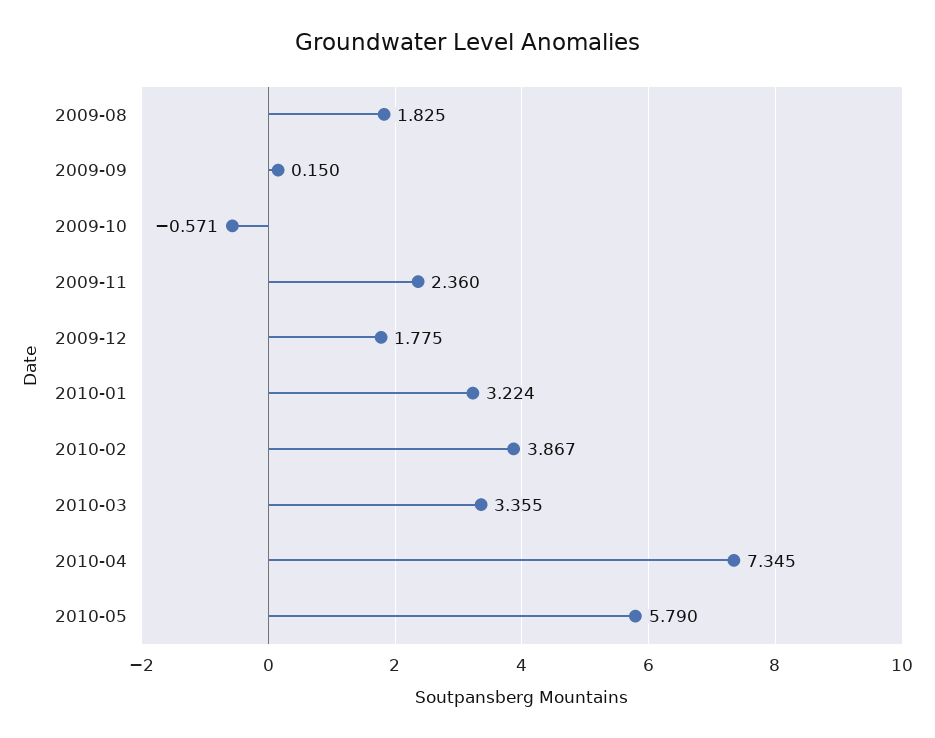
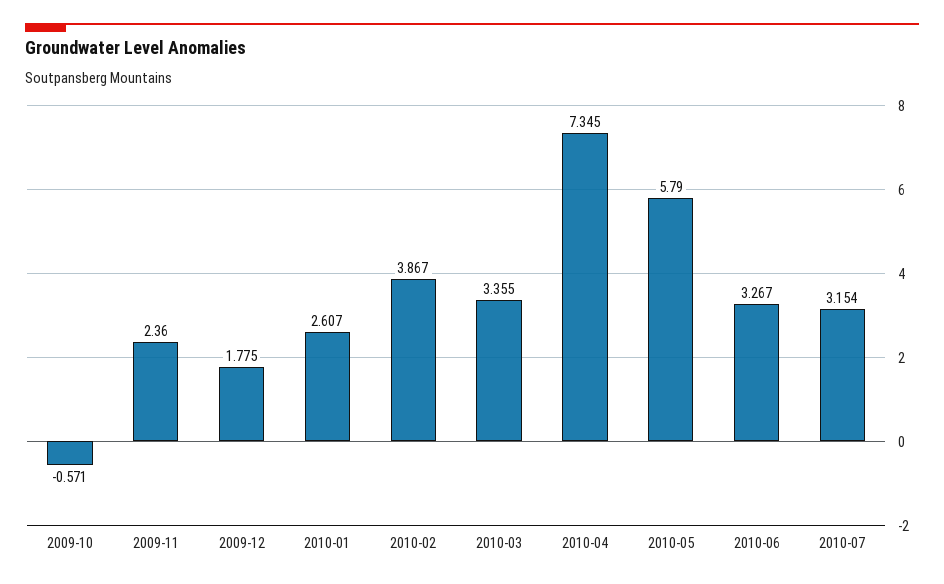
2009-08: 1.825 -> none
2009-09: 0.15 -> none
2010-01: 3.224 -> 2.607
2010-06: none -> 3.267
2010-07: none -> 3.154

